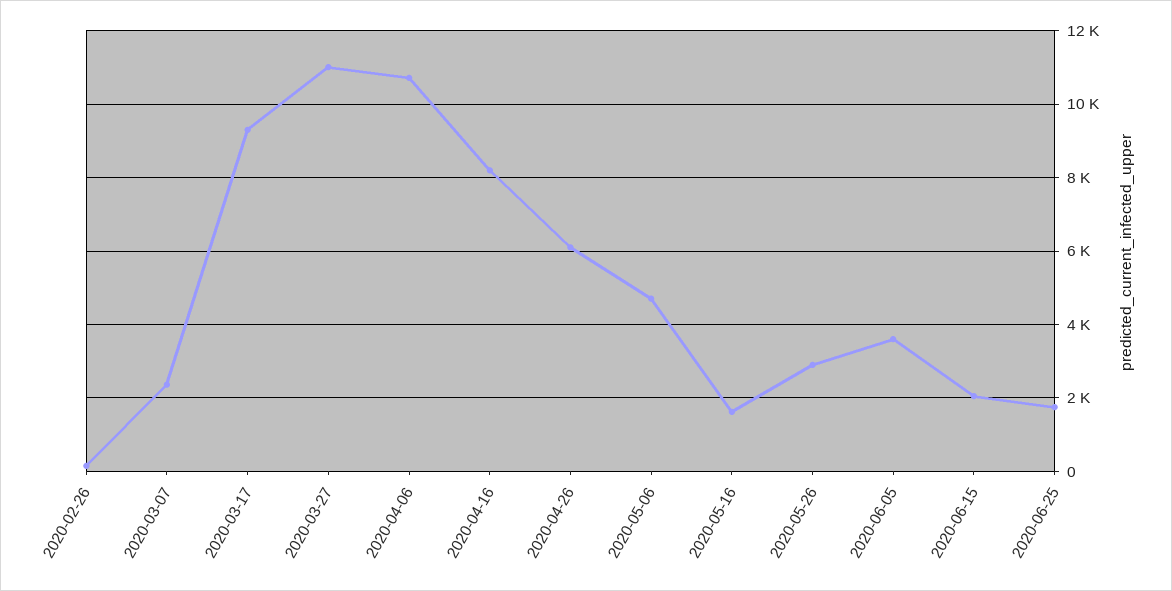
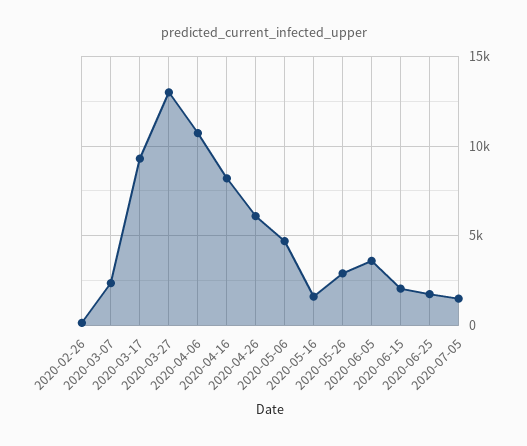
2020-03-27: 11000 -> 13000
2020-07-05: none -> 1500

